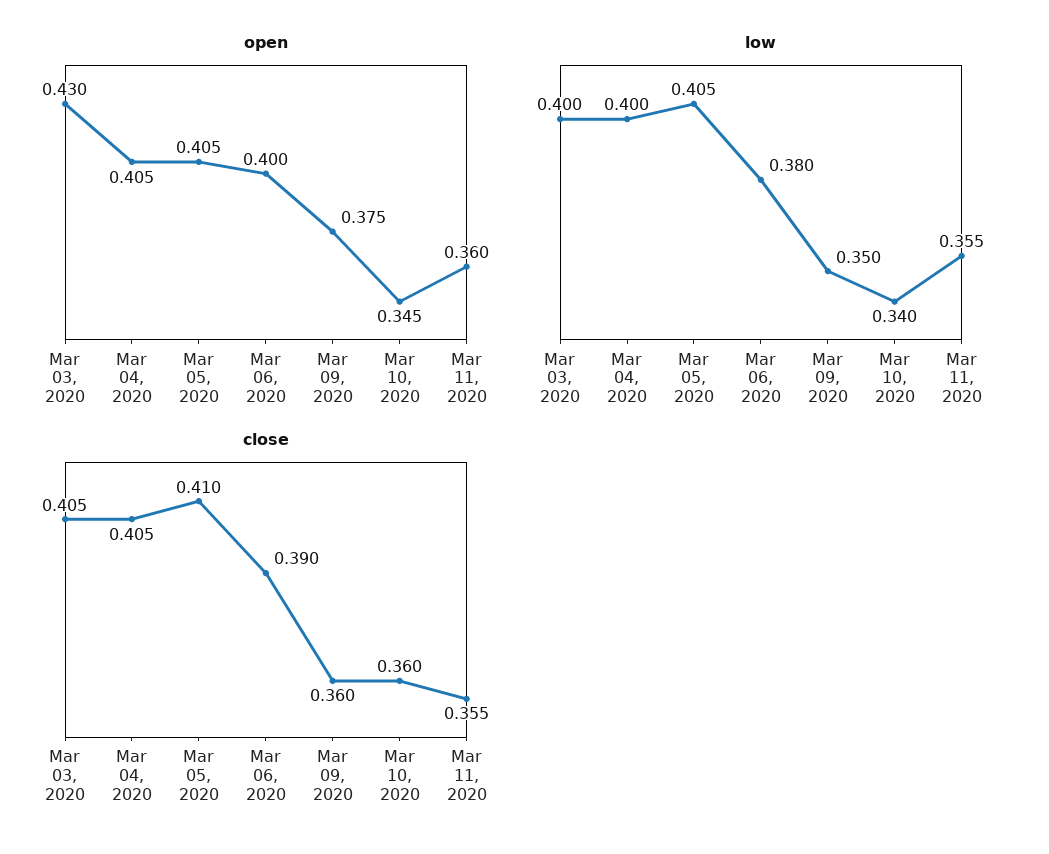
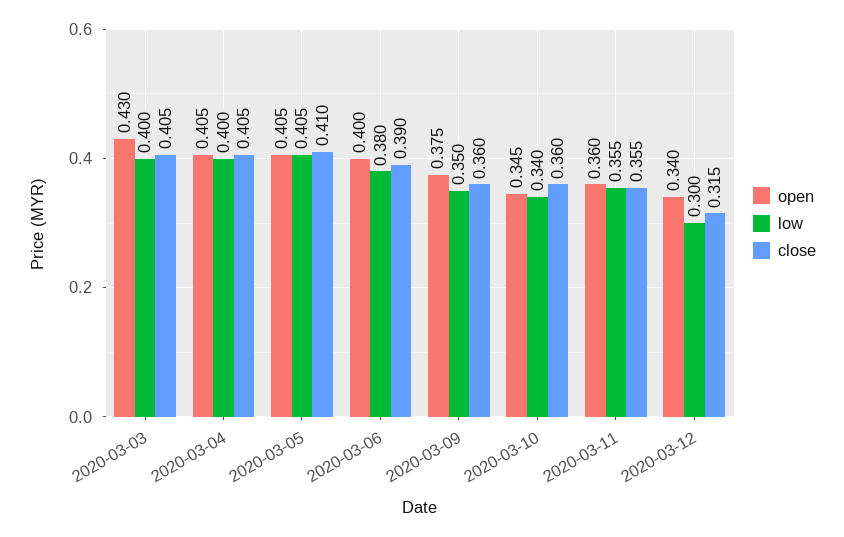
open, 2020-03-12: none -> 0.34
low, 2020-03-12: none -> 0.3
close, 2020-03-12: none -> 0.315

